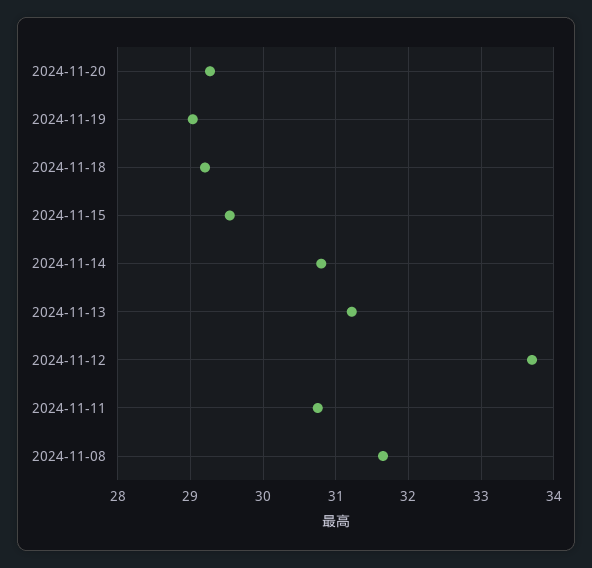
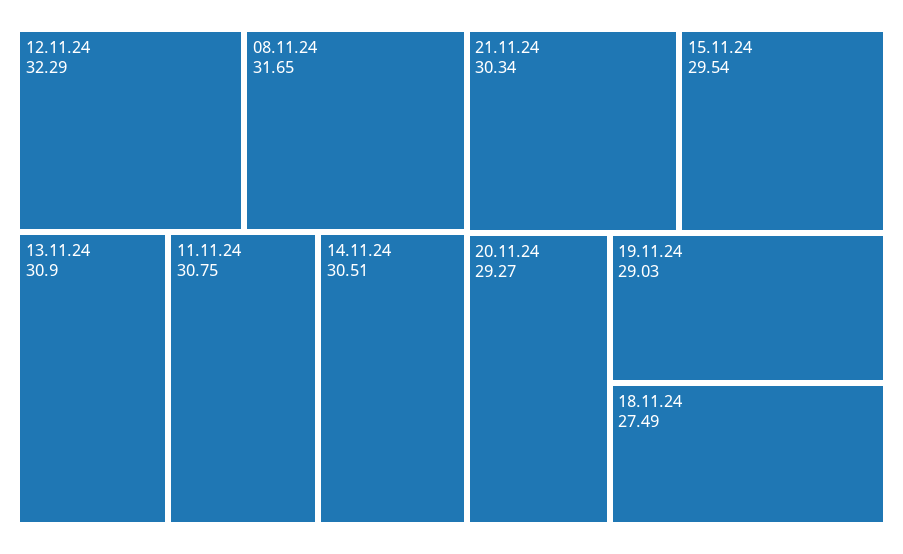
2024-11-18: 29.2 -> 27.49
2024-11-14: 30.8 -> 30.51
2024-11-13: 31.2 -> 30.9
2024-11-12: 33.7 -> 32.29
21.11.24: none -> 30.34

